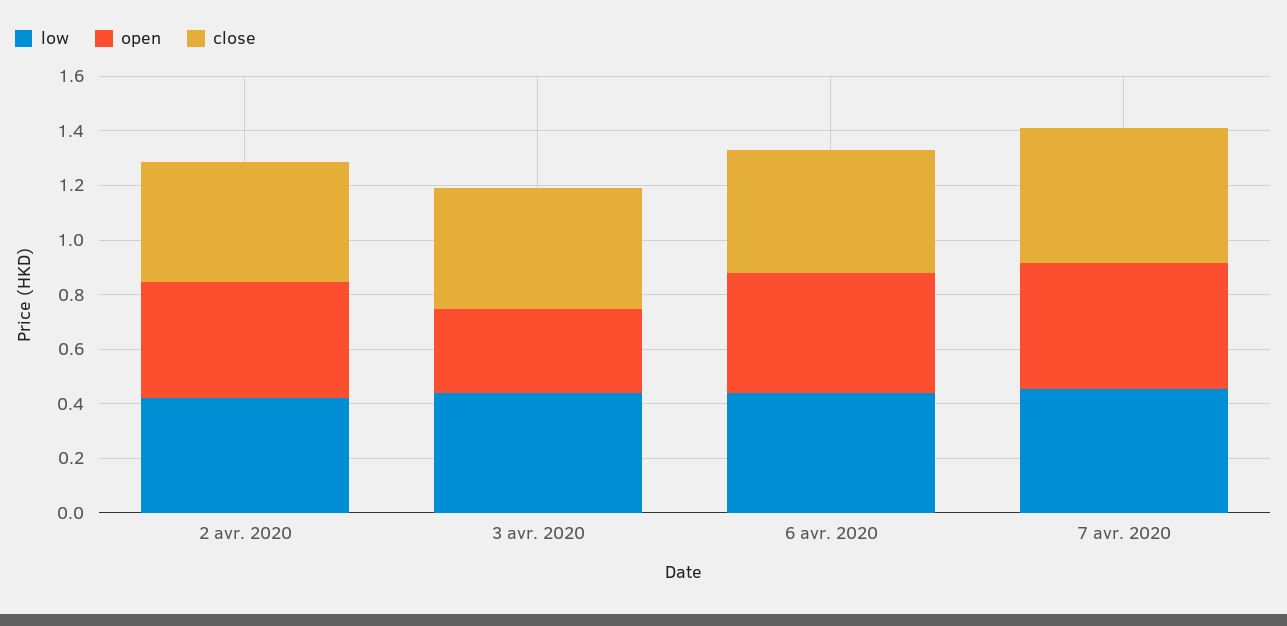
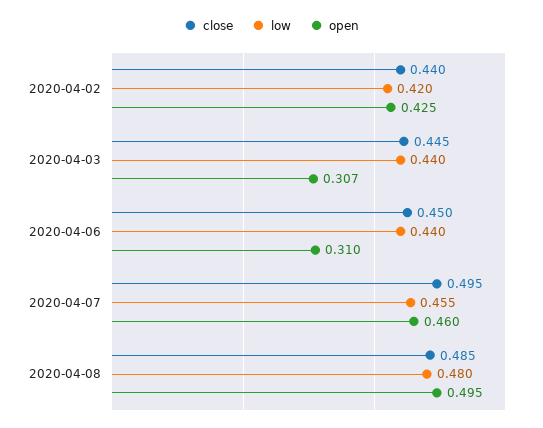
open, 6 avr. 2020: 0.45 -> 0.31
close, 2020-04-08: none -> 0.485
low, 2020-04-08: none -> 0.48
open, 2020-04-08: none -> 0.495

